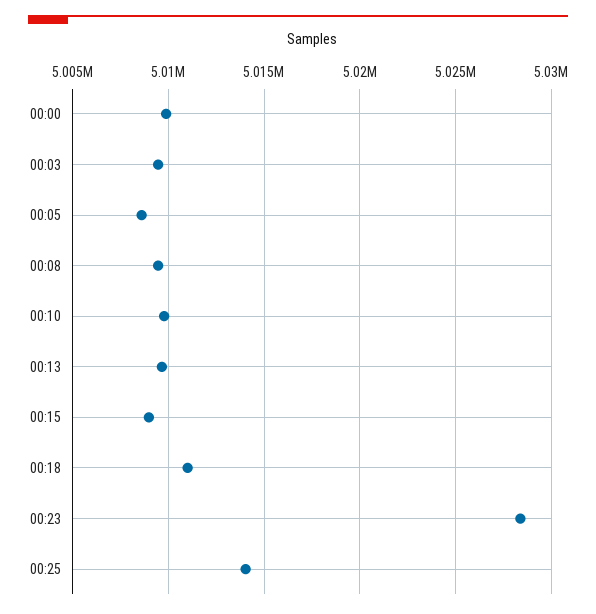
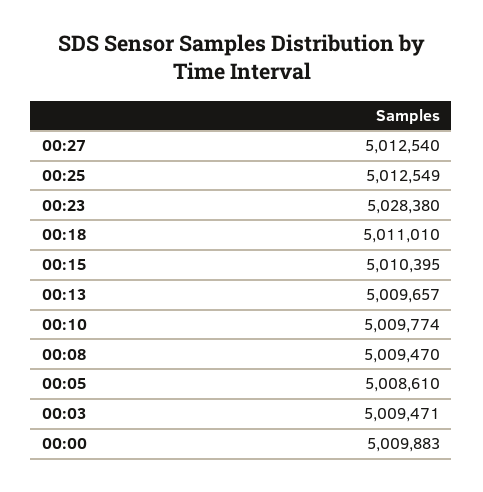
00:15: 5009000 -> 5010395
00:25: 5014000 -> 5012549
00:27: none -> 5012540

